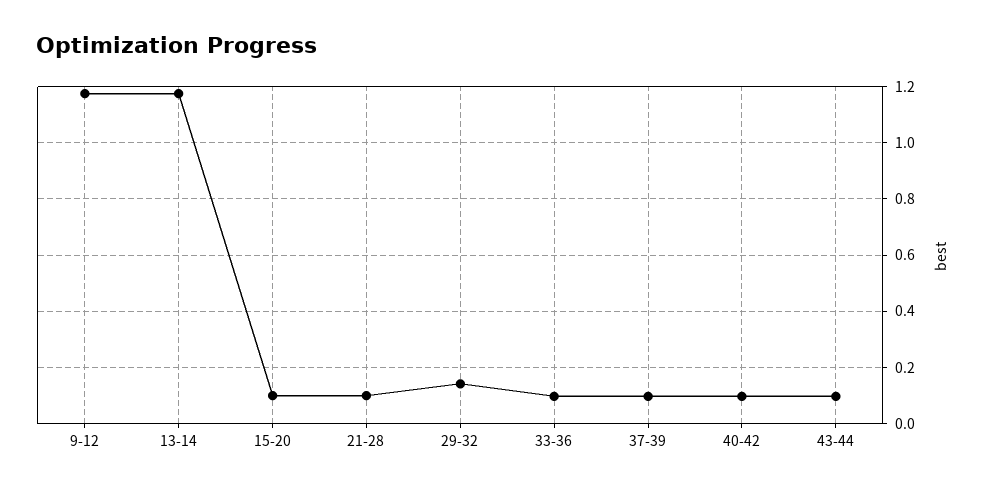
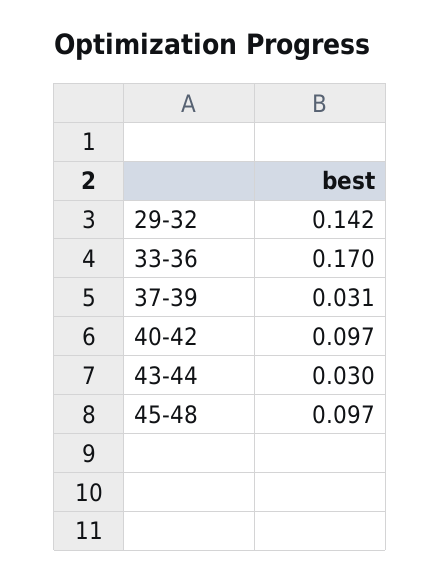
9-12: 1.175 -> none
13-14: 1.175 -> none
15-20: 0.1 -> none
21-28: 0.1 -> none
33-36: 0.1 -> 0.17
37-39: 0.1 -> 0.031
43-44: 0.1 -> 0.03
45-48: none -> 0.097

